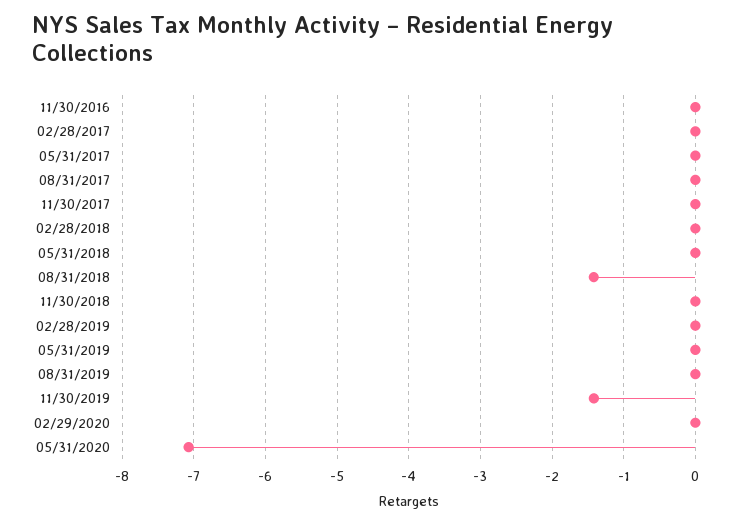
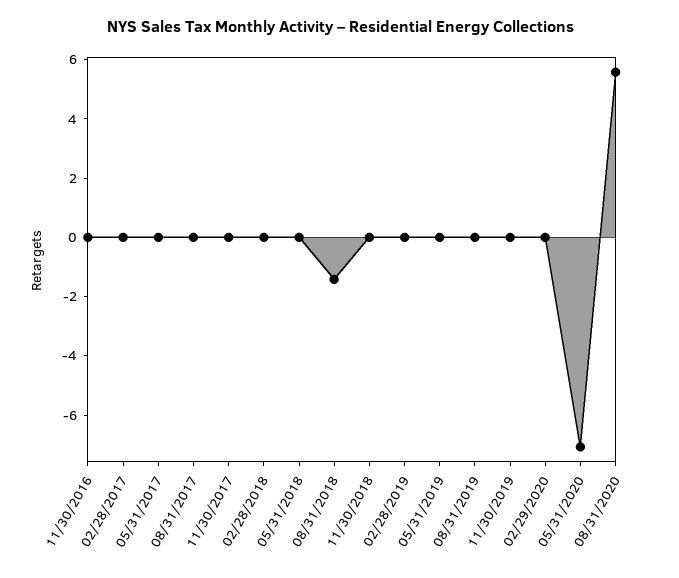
11/30/2019: -1.4 -> 0
08/31/2020: none -> 5.5

